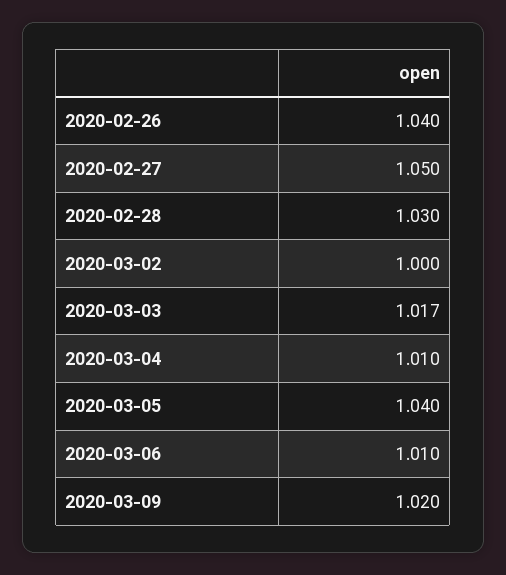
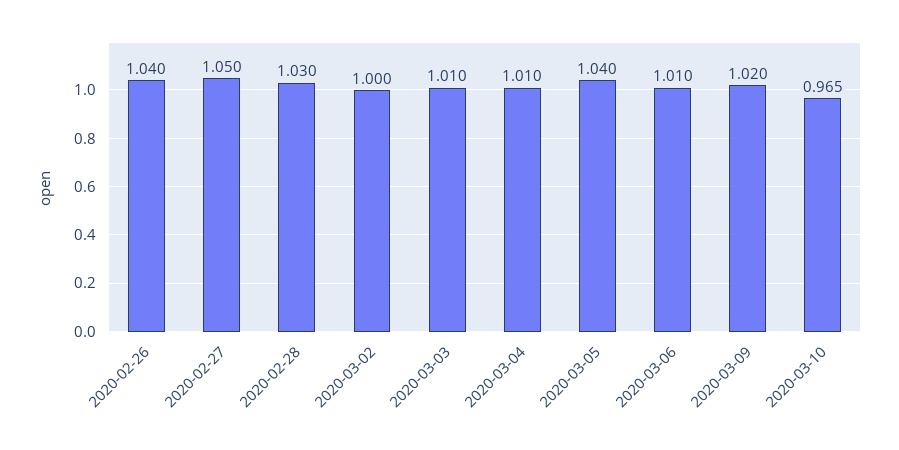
2020-03-03: 1.017 -> 1.01
2020-03-10: none -> 0.965

